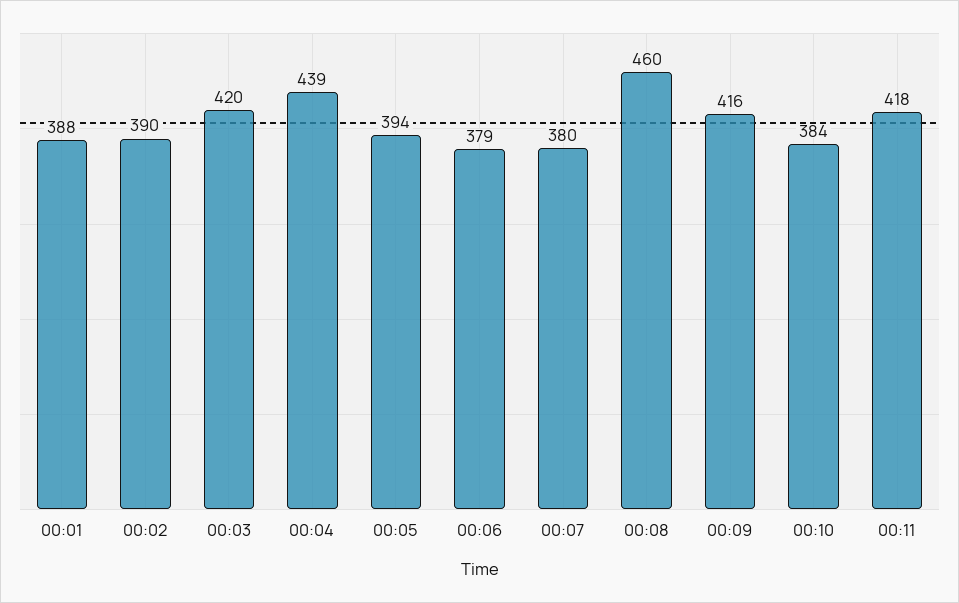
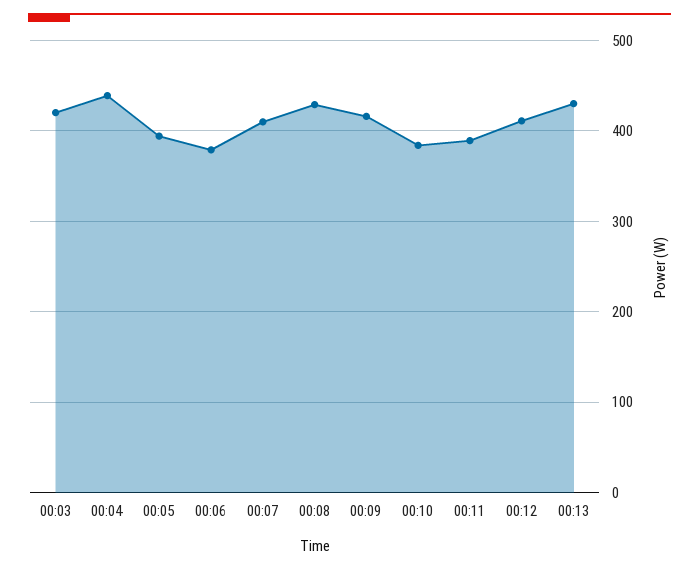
00:01: 388 -> none
00:02: 390 -> none
00:07: 380 -> 410
00:08: 460 -> 430
00:11: 418 -> 390
00:12: none -> 410
00:13: none -> 430

